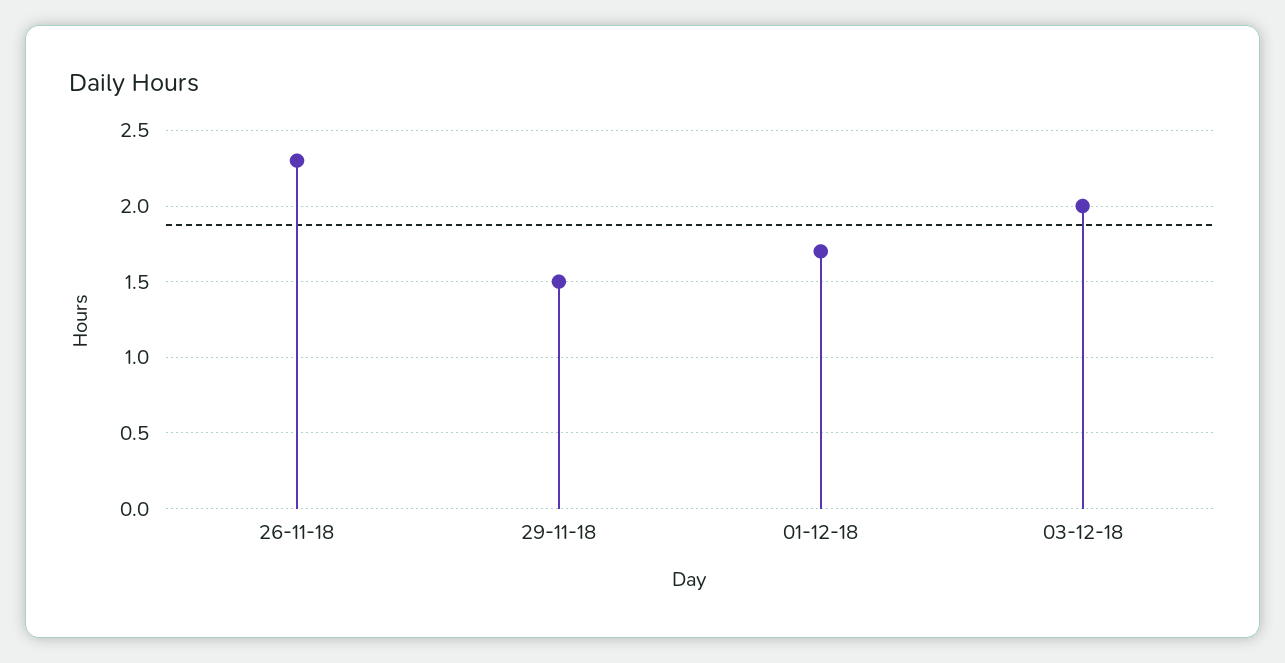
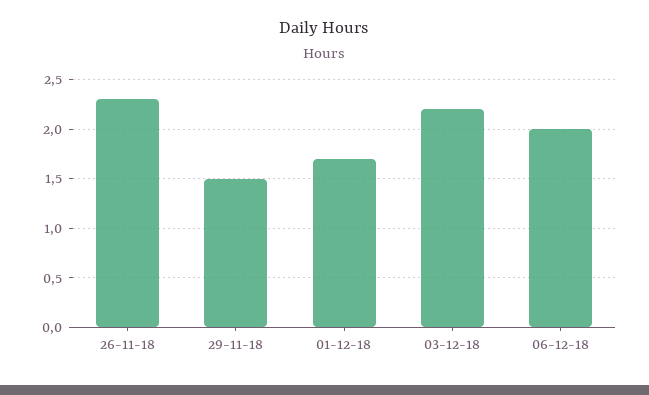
03-12-18: 2 -> 2.2
06-12-18: none -> 2

